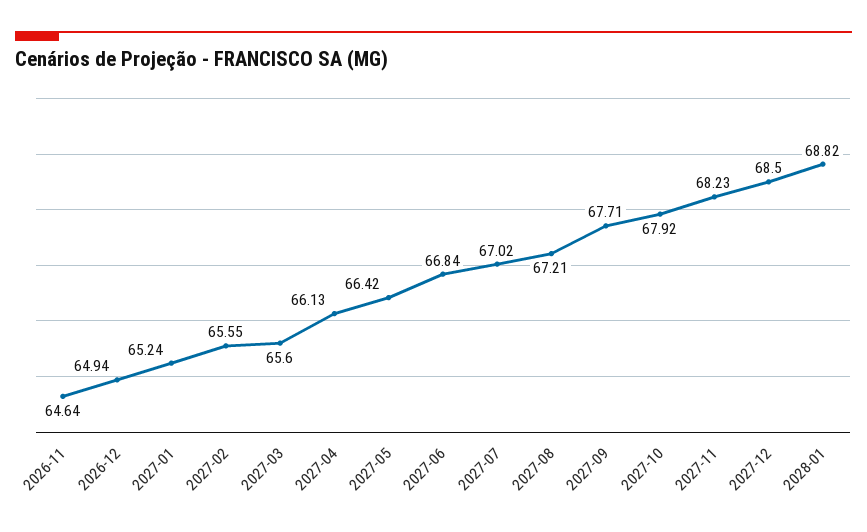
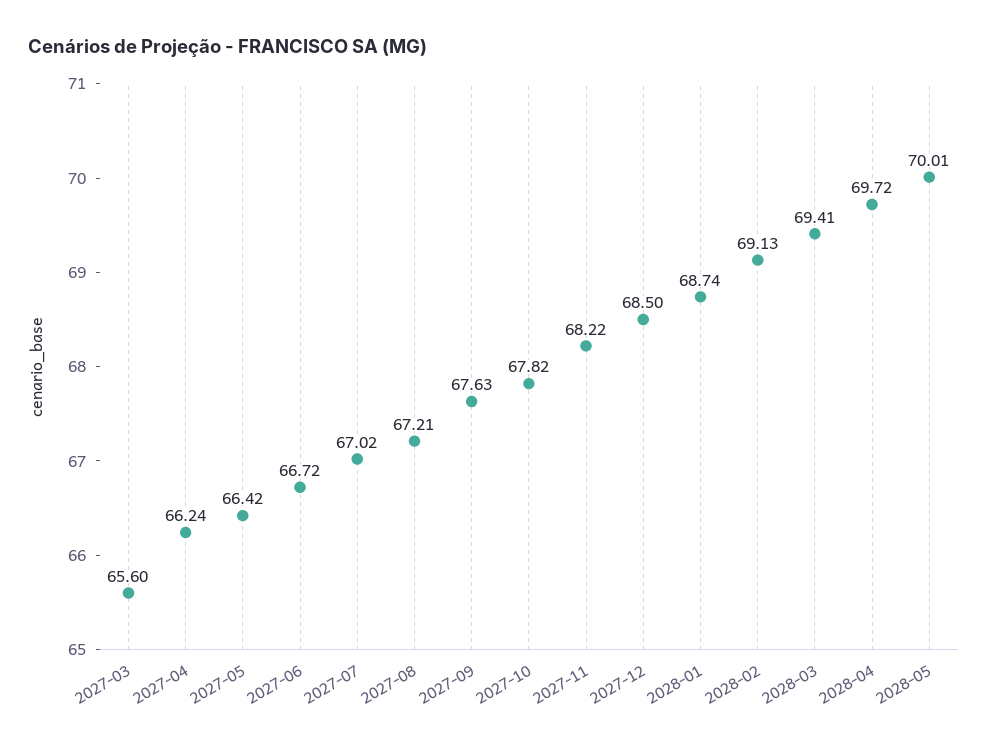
2026-11: 64.64 -> none
2026-12: 64.94 -> none
2027-01: 65.24 -> none
2027-02: 65.55 -> none
2027-04: 66.13 -> 66.24
2027-06: 66.84 -> 66.72
2027-09: 67.71 -> 67.63
2027-10: 67.92 -> 67.82
2027-11: 68.23 -> 68.22
2028-01: 68.82 -> 68.74
2028-02: none -> 69.13
2028-03: none -> 69.41
2028-04: none -> 69.72
2028-05: none -> 70.01

